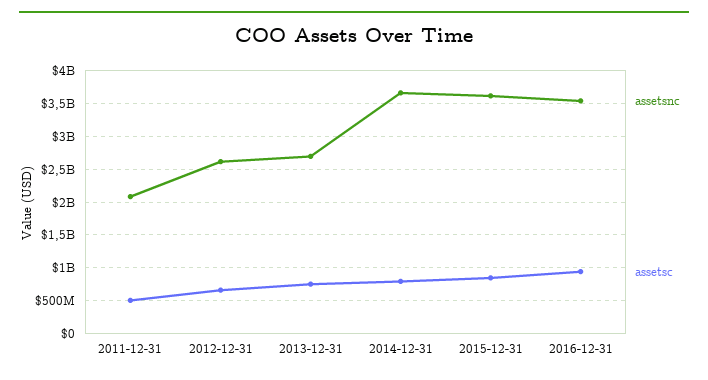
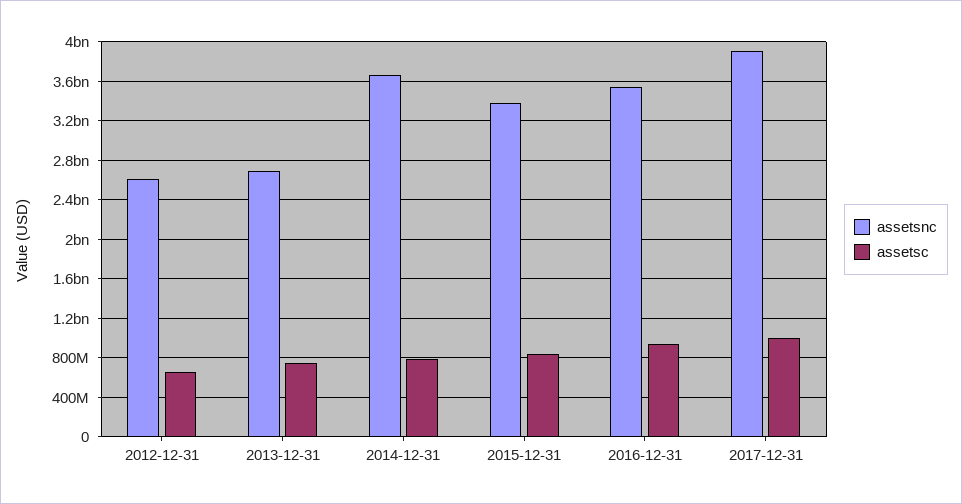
assetsnc, 2011-12-31: 2100000000 -> none
assetsc, 2011-12-31: 500000000 -> none
assetsnc, 2015-12-31: 3600000000 -> 3400000000
assetsnc, 2017-12-31: none -> 3900000000
assetsc, 2017-12-31: none -> 1000000000

